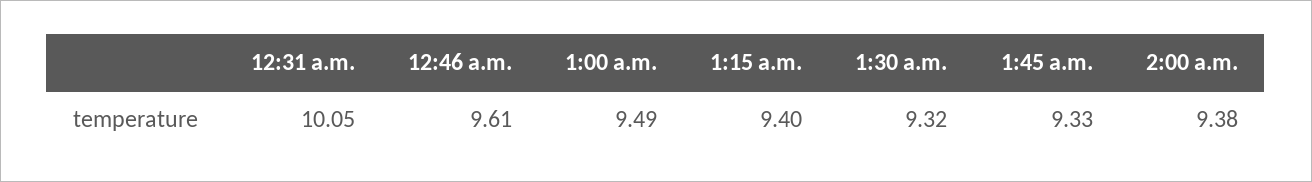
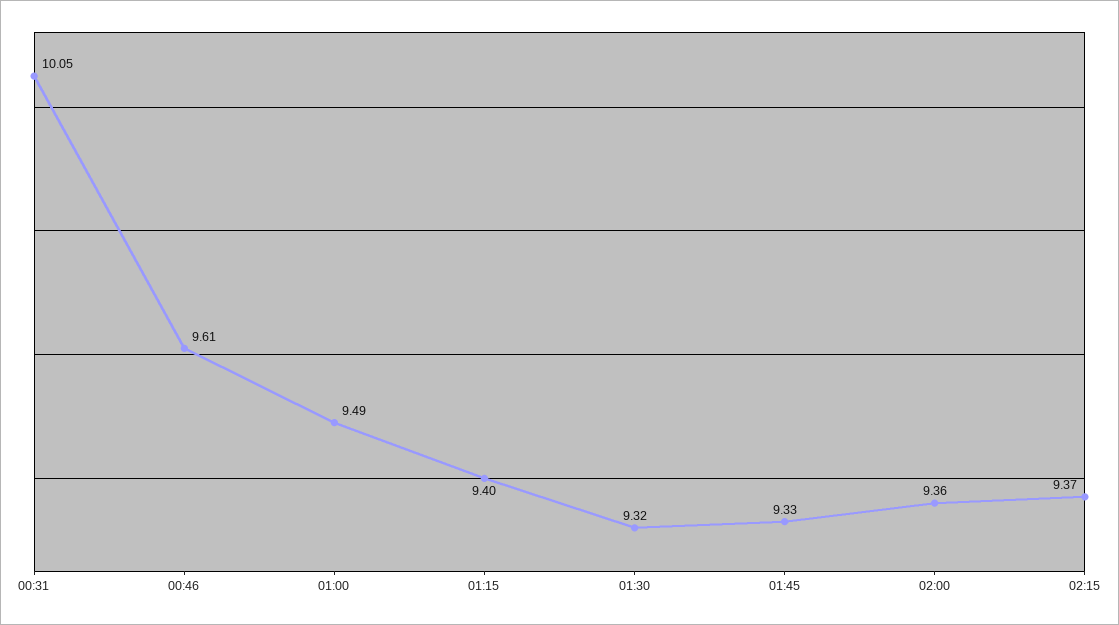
2:00 a.m.: 9.38 -> 9.36
02:15: none -> 9.37

